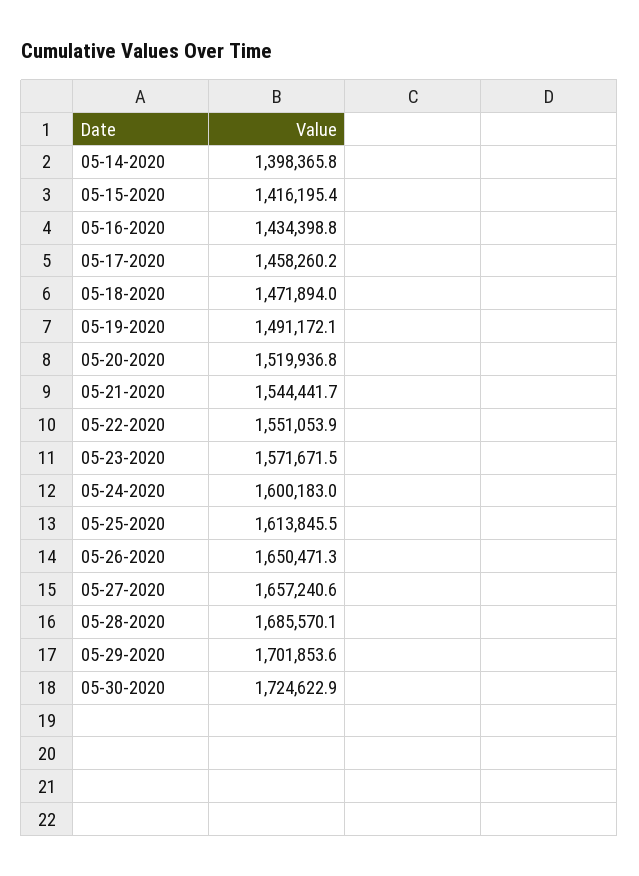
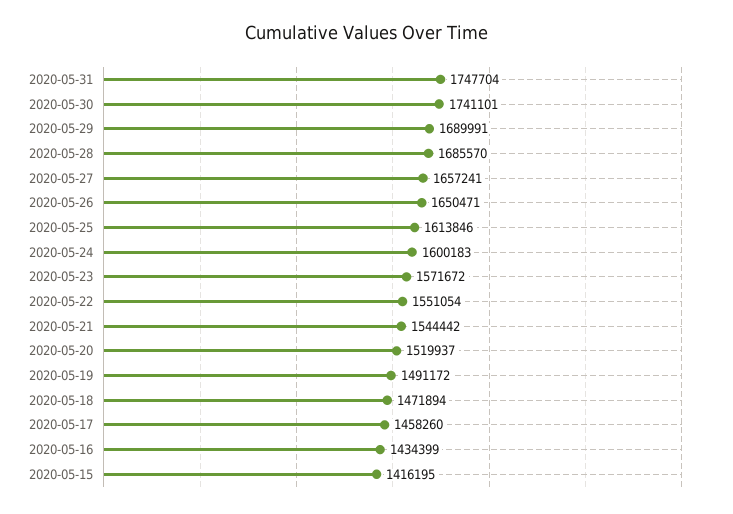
05-14-2020: 1398365.8 -> none
05-29-2020: 1701853.6 -> 1689991
05-30-2020: 1724622.9 -> 1741101
2020-05-31: none -> 1747704

